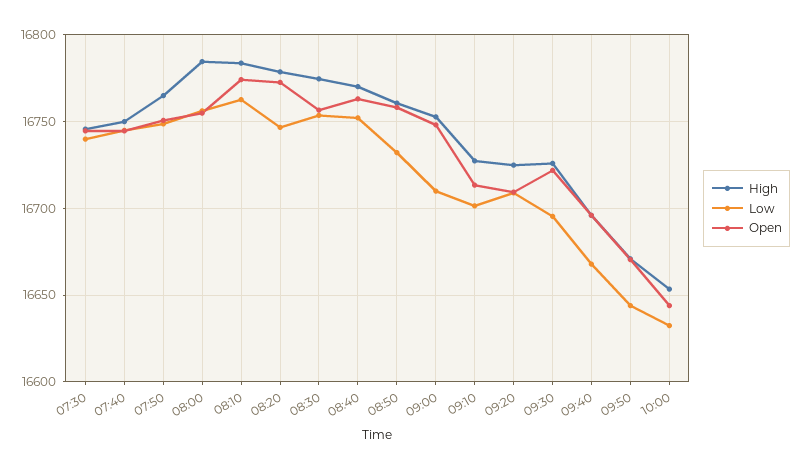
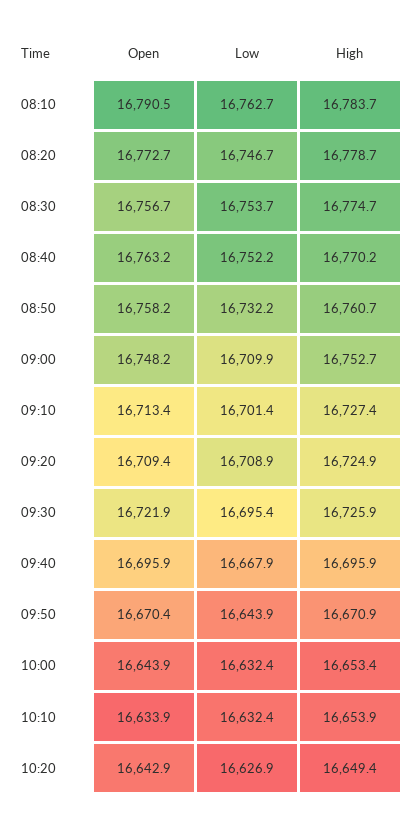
High, 07:30: 16745 -> none
Low, 07:30: 16740 -> none
Open, 07:30: 16745 -> none
High, 07:40: 16750 -> none
Low, 07:40: 16745 -> none
Open, 07:40: 16745 -> none
High, 07:50: 16765 -> none
Low, 07:50: 16750 -> none
Open, 07:50: 16750 -> none
High, 08:00: 16785 -> none
Low, 08:00: 16755 -> none
Open, 08:00: 16755 -> none
Open, 08:10: 16775 -> 16790.5
Open, 10:10: none -> 16633.9
Low, 10:10: none -> 16632.4
High, 10:10: none -> 16653.9
Open, 10:20: none -> 16642.9
Low, 10:20: none -> 16626.9
High, 10:20: none -> 16649.4

